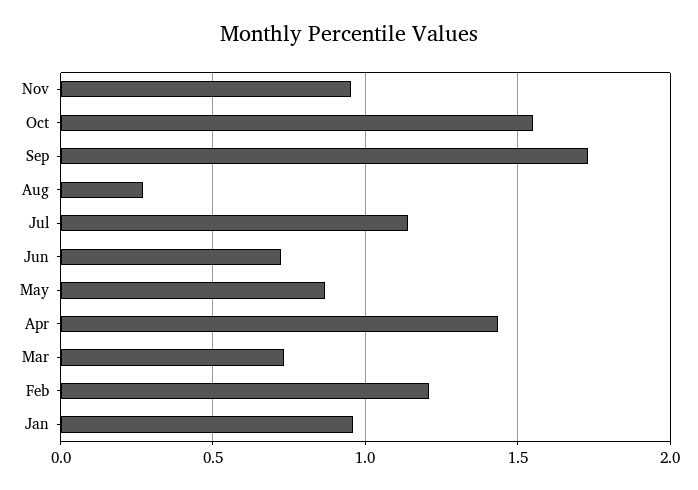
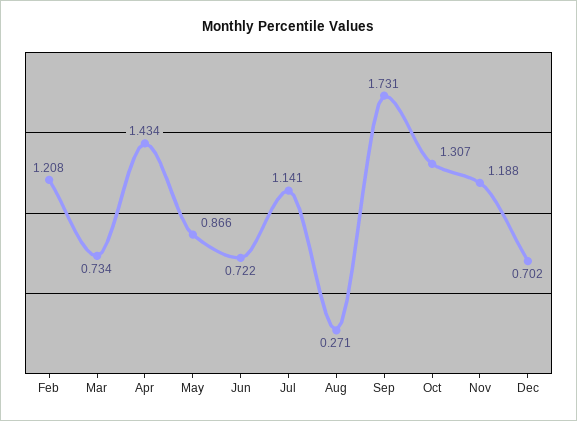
Nov: 0.95 -> 1.188
Oct: 1.55 -> 1.307
Jan: 0.95 -> none
Dec: none -> 0.702

